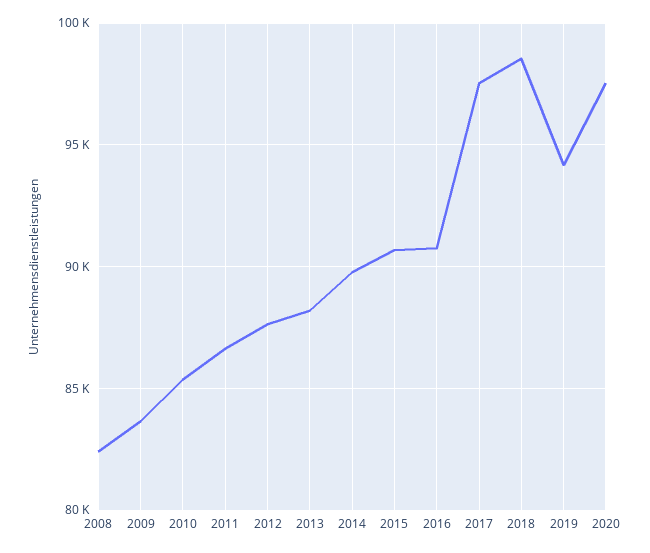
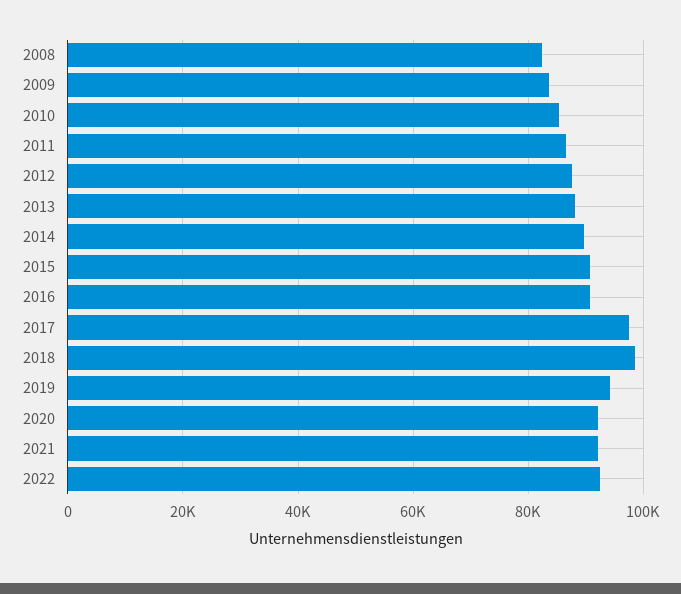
2020: 97500 -> 92000
2021: none -> 92000
2022: none -> 92000

